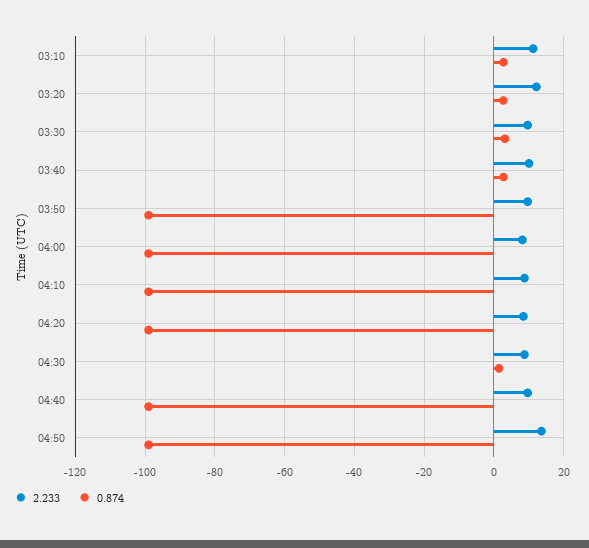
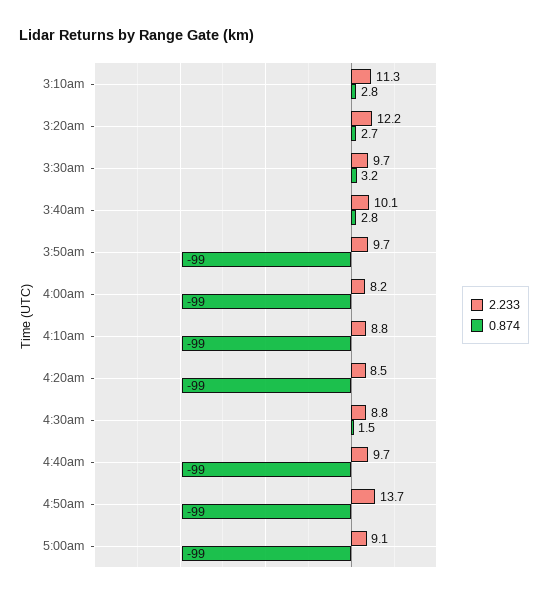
2.233, 5:00am: none -> 9.1
0.874, 5:00am: none -> -99

